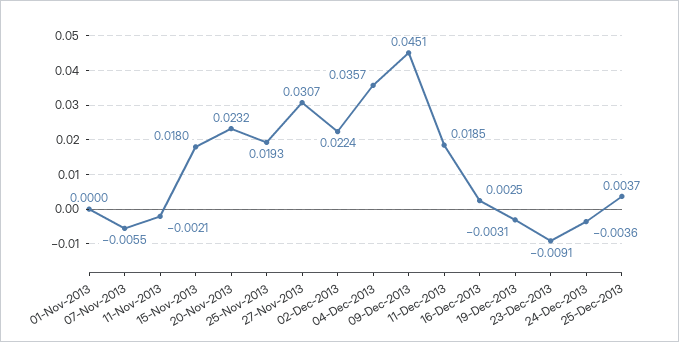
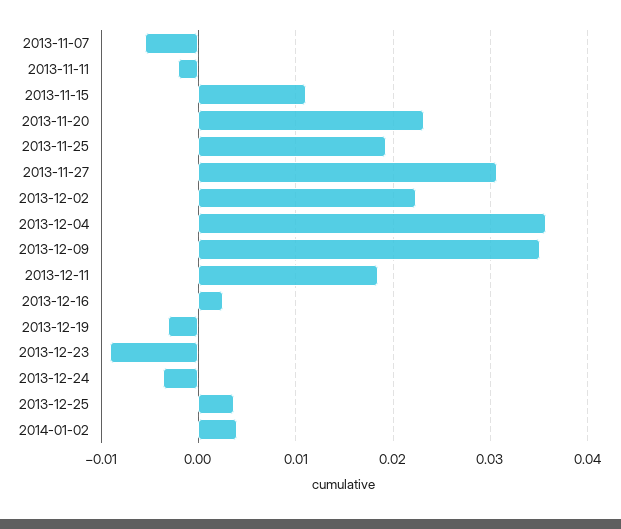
01-Nov-2013: 0 -> none
15-Nov-2013: 0.018 -> 0.011
09-Dec-2013: 0.0451 -> 0.035
2014-01-02: none -> 0.004

